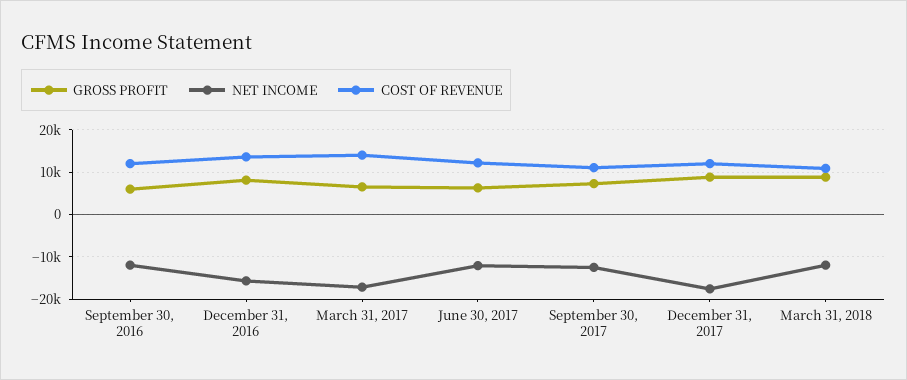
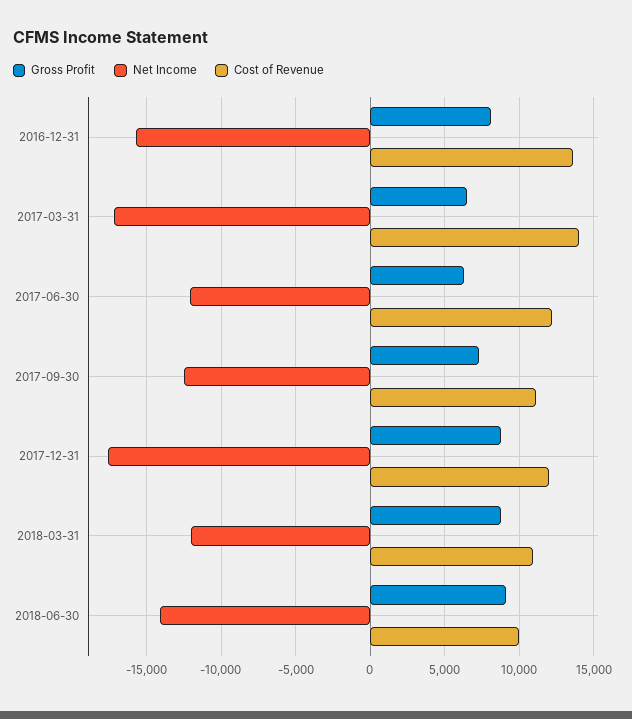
GROSS PROFIT, September 30, 2016: 6000 -> none
NET INCOME, September 30, 2016: -12000 -> none
COST OF REVENUE, September 30, 2016: 12000 -> none
GROSS PROFIT, 2018-06-30: none -> 9000
NET INCOME, 2018-06-30: none -> -14000
COST OF REVENUE, 2018-06-30: none -> 10000

